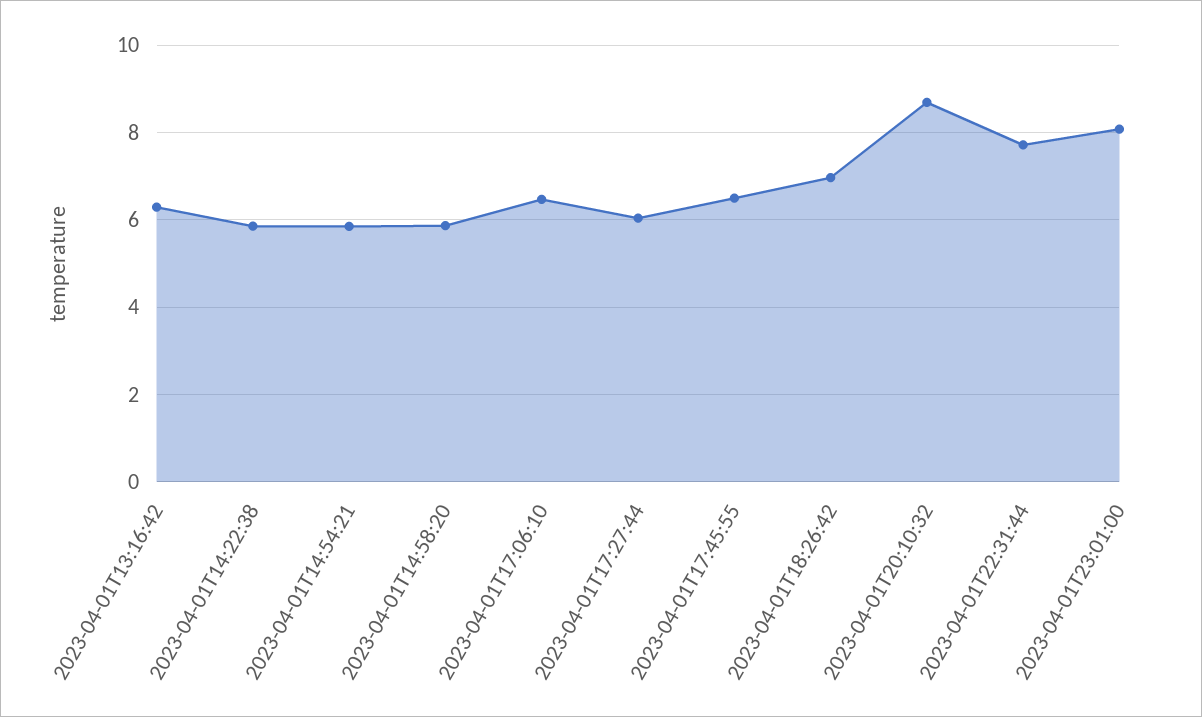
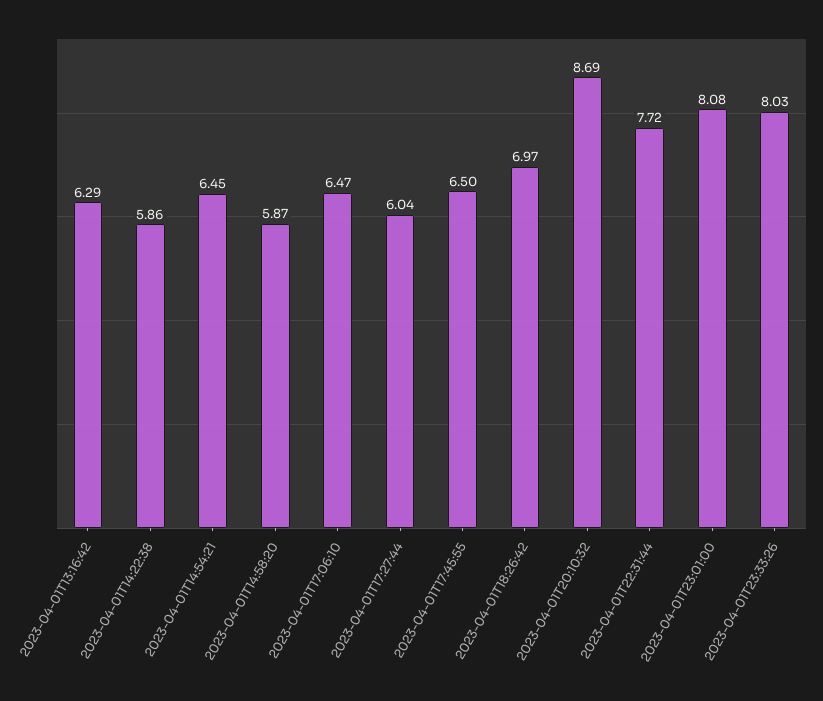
2023-04-01T14:54:21: 5.8 -> 6.45
2023-04-01T23:33:26: none -> 8.03

